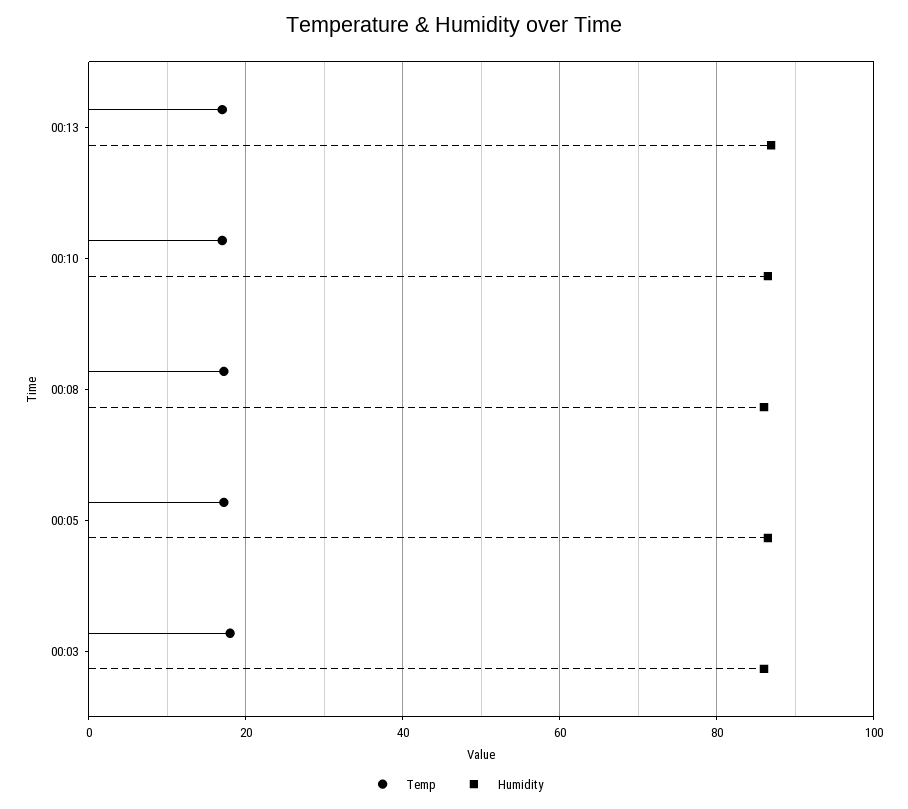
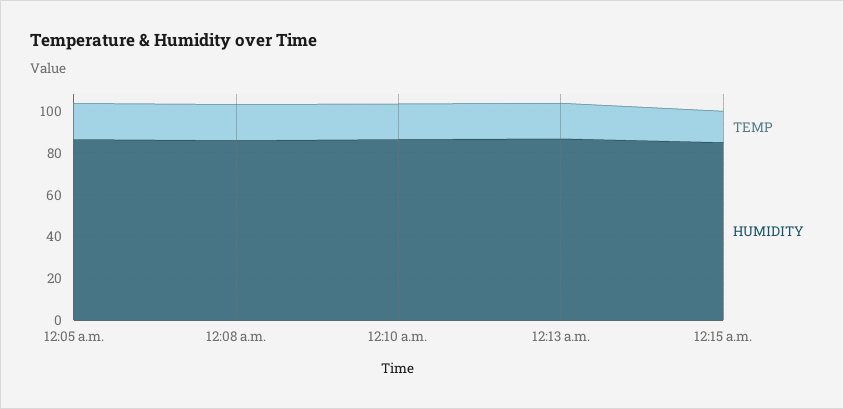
Temp, 00:03: 18 -> none
Humidity, 00:03: 86 -> none
Temp, 12:15 a.m.: none -> 15
Humidity, 12:15 a.m.: none -> 85

